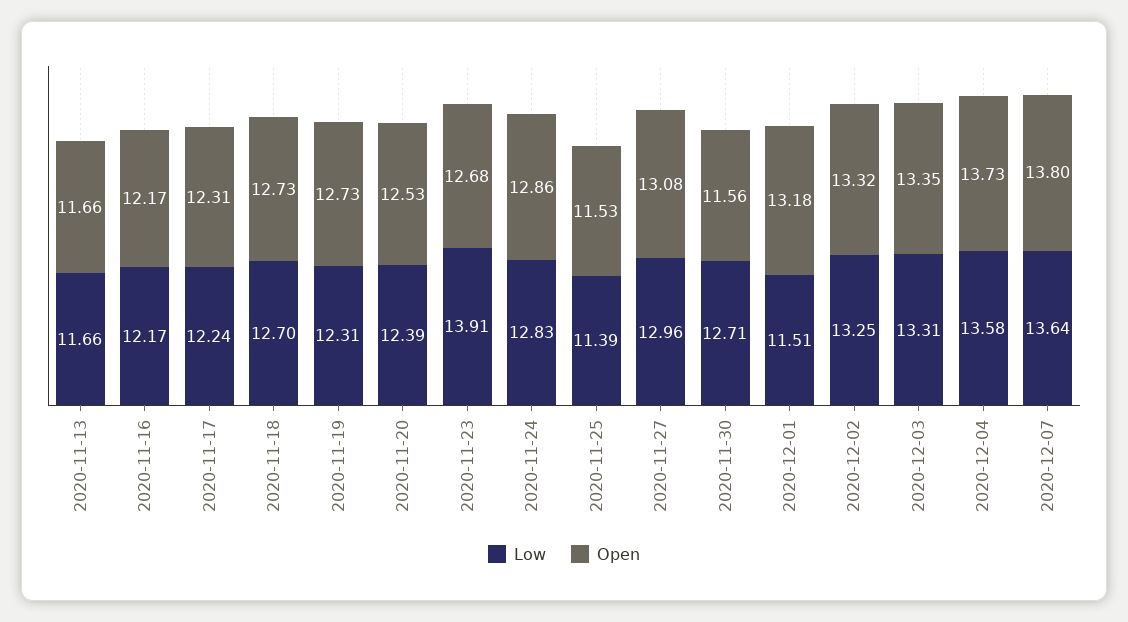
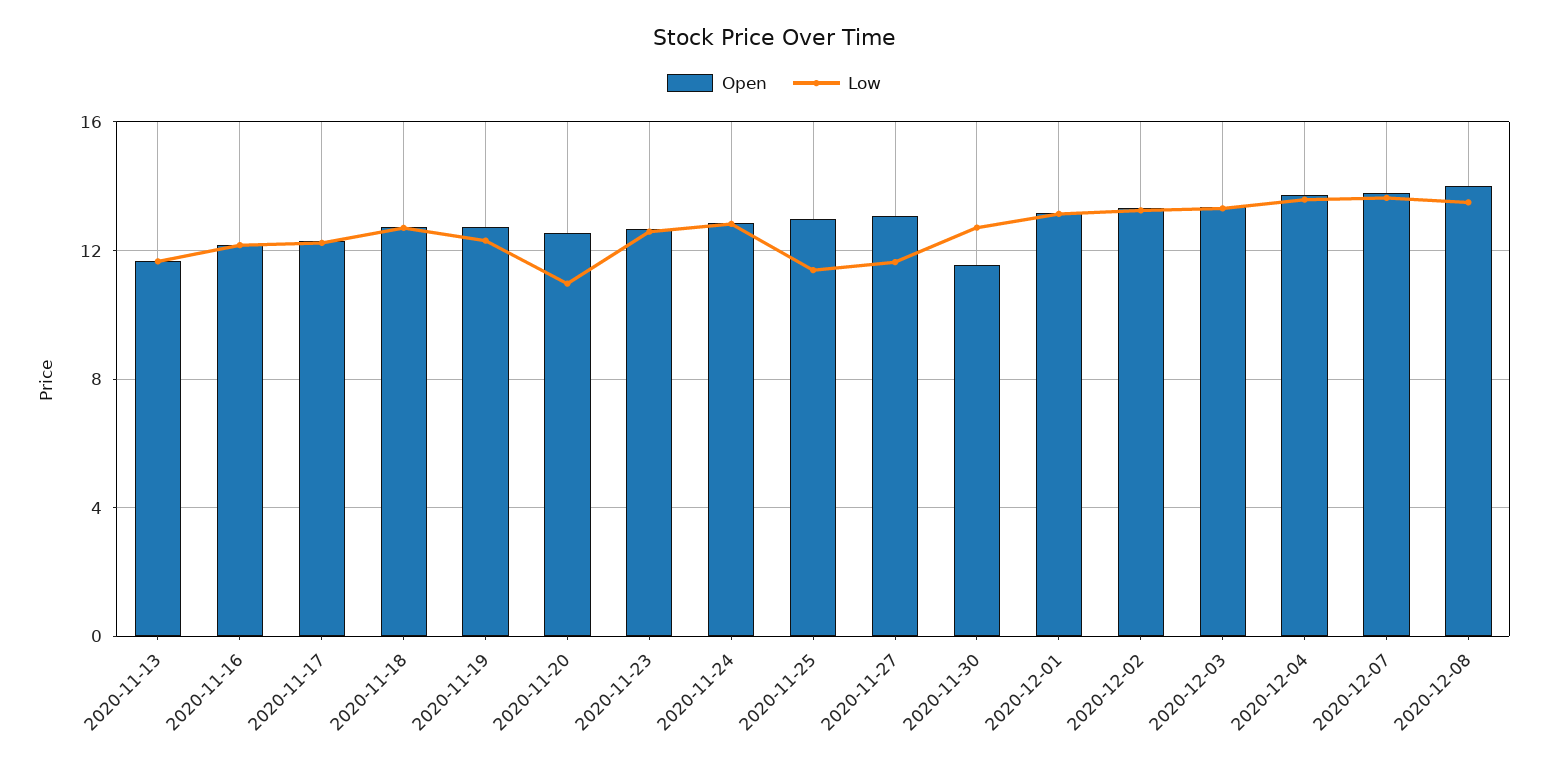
Low, 2020-11-20: 12.39 -> 11
Low, 2020-11-23: 13.91 -> 12.5
Open, 2020-11-25: 11.53 -> 13
Low, 2020-11-27: 12.96 -> 11.5
Low, 2020-12-01: 11.51 -> 13
Open, 2020-12-08: none -> 14
Low, 2020-12-08: none -> 13.5

